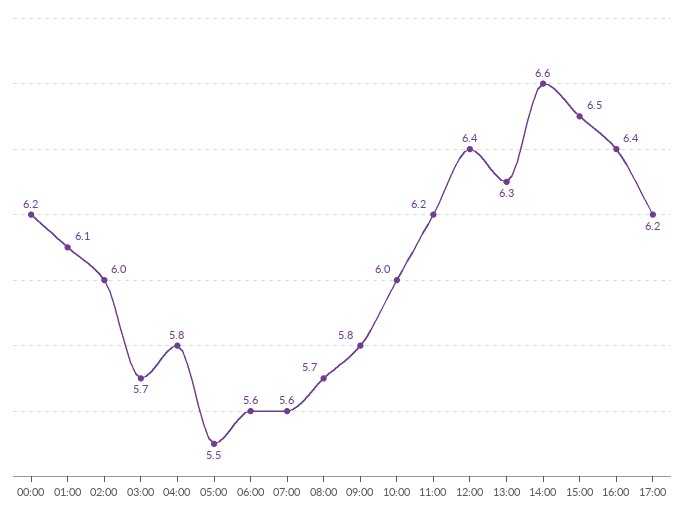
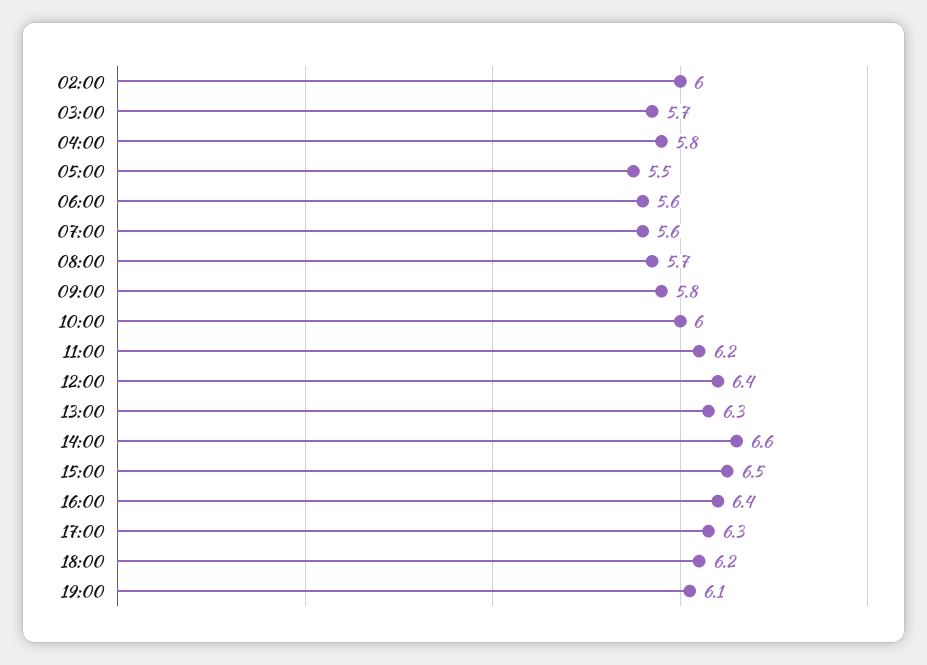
00:00: 6.2 -> none
01:00: 6.1 -> none
17:00: 6.2 -> 6.3
18:00: none -> 6.2
19:00: none -> 6.1

